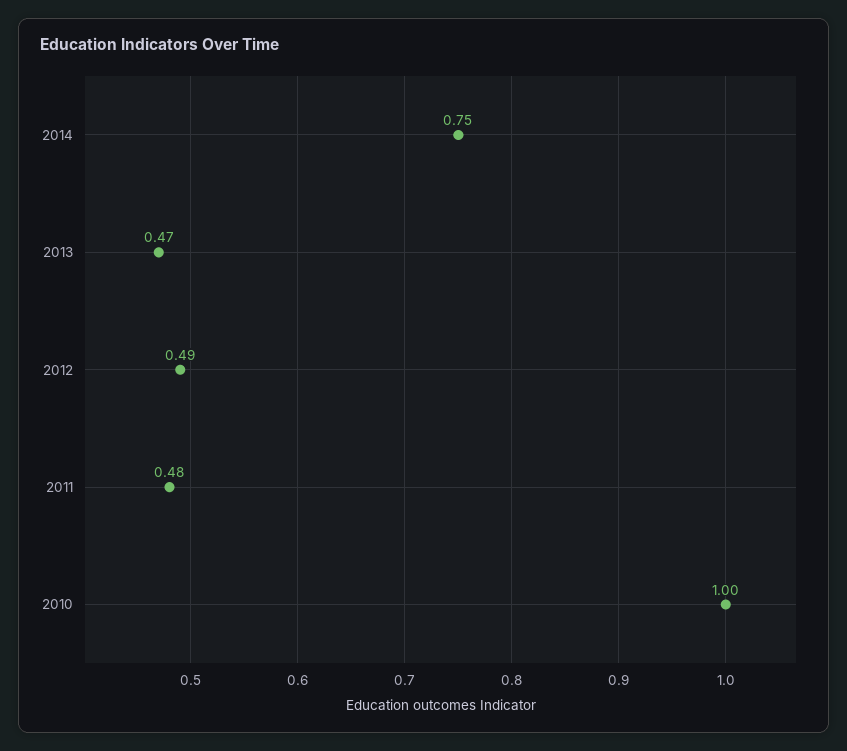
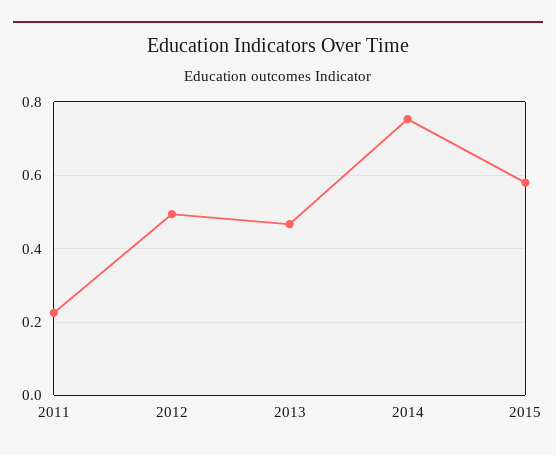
2011: 0.48 -> 0.22
2010: 1 -> none
2015: none -> 0.58

